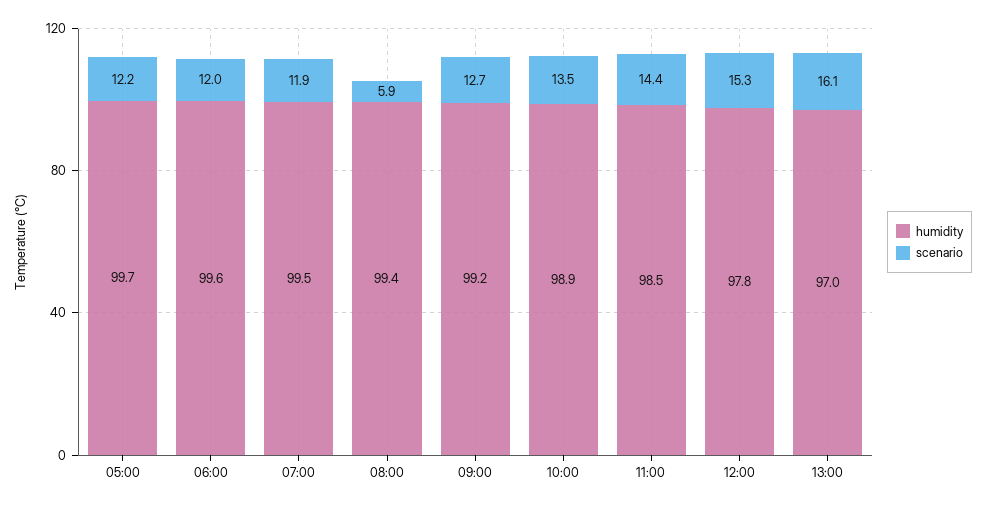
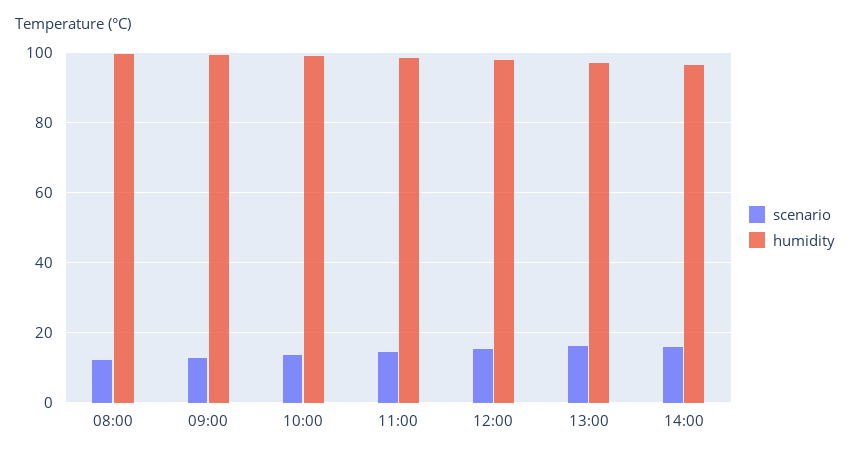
humidity, 05:00: 99.7 -> none
scenario, 05:00: 12.2 -> none
humidity, 06:00: 99.6 -> none
scenario, 06:00: 12 -> none
humidity, 07:00: 99.5 -> none
scenario, 07:00: 11.9 -> none
scenario, 08:00: 5.9 -> 12
scenario, 14:00: none -> 16
humidity, 14:00: none -> 96

